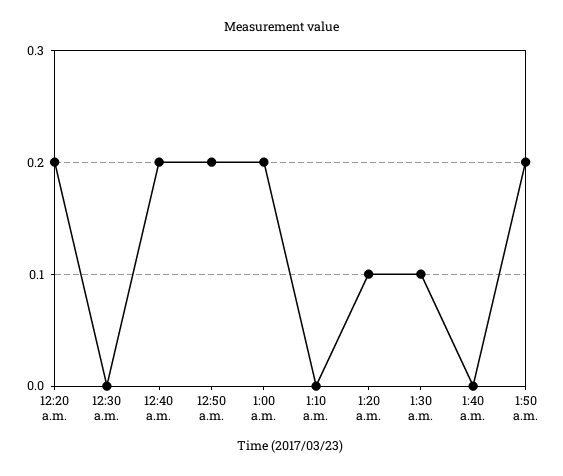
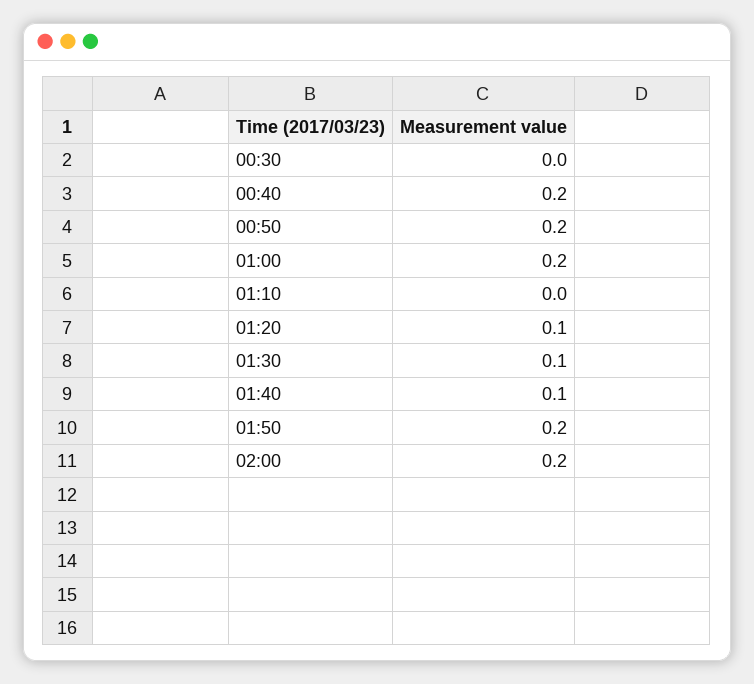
12:20 a.m.: 0.2 -> none
1:40 a.m.: 0 -> 0.1
02:00: none -> 0.2

